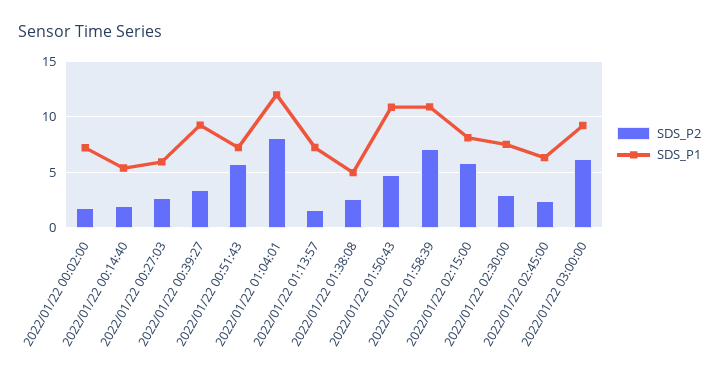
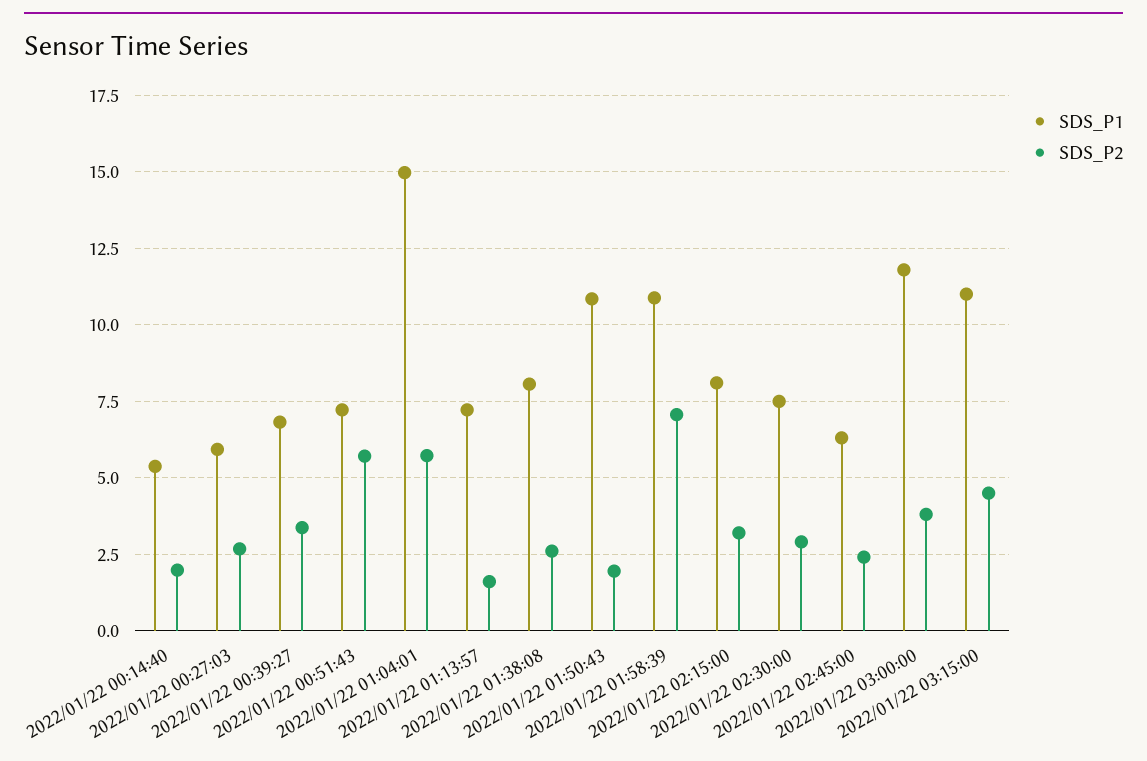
SDS_P2, 2022/01/22 00:02:00: 2 -> none
SDS_P1, 2022/01/22 00:02:00: 7 -> none
SDS_P1, 2022/01/22 00:39:27: 9 -> 6.75
SDS_P2, 2022/01/22 01:04:01: 8 -> 5.75
SDS_P1, 2022/01/22 01:04:01: 12 -> 15
SDS_P1, 2022/01/22 01:38:08: 5 -> 8
SDS_P2, 2022/01/22 01:50:43: 5 -> 2
SDS_P2, 2022/01/22 02:15:00: 6 -> 3.25
SDS_P2, 2022/01/22 03:00:00: 6 -> 3.75
SDS_P1, 2022/01/22 03:00:00: 9 -> 11.75
SDS_P1, 2022/01/22 03:15:00: none -> 11
SDS_P2, 2022/01/22 03:15:00: none -> 4.5

